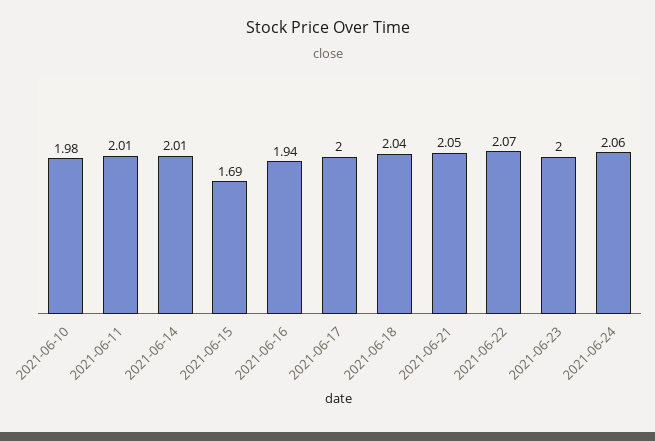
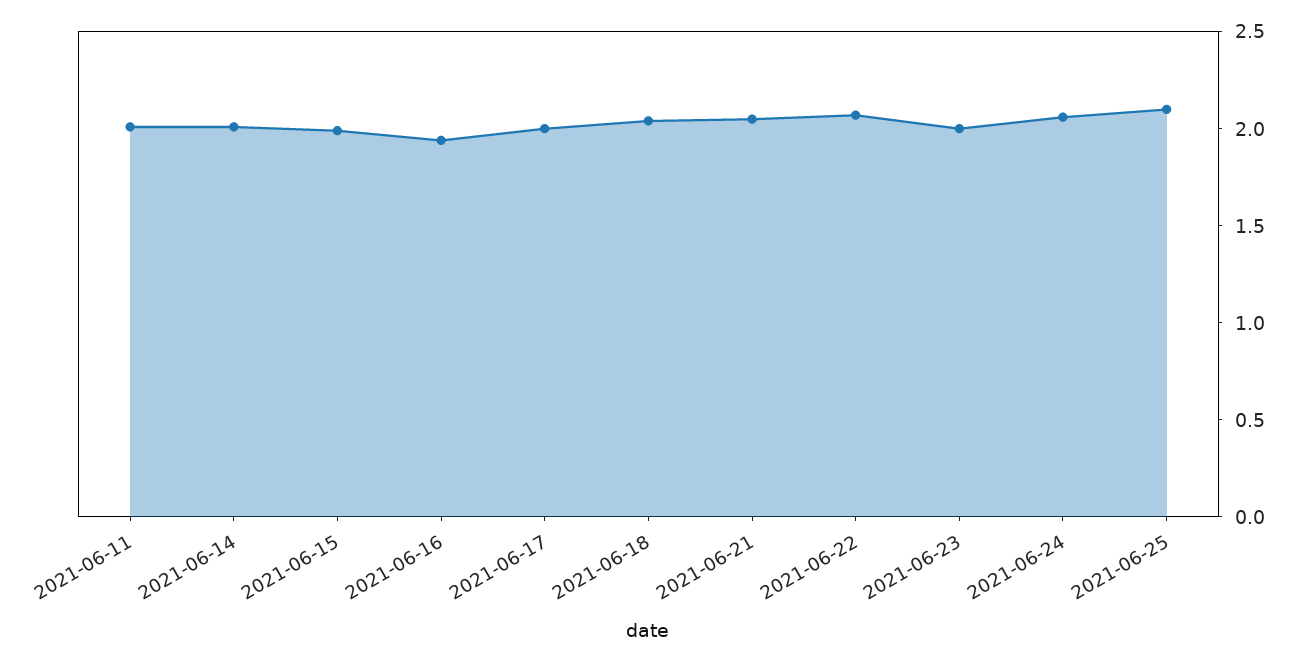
2021-06-10: 1.98 -> none
2021-06-15: 1.69 -> 2
2021-06-25: none -> 2.1

